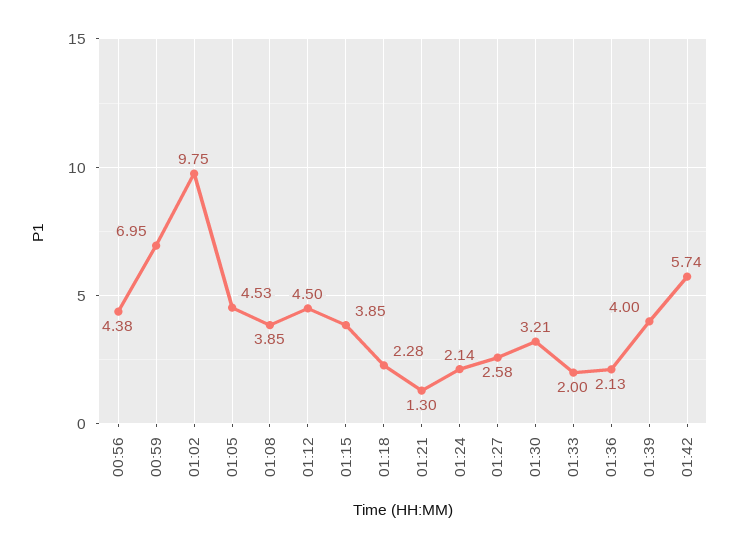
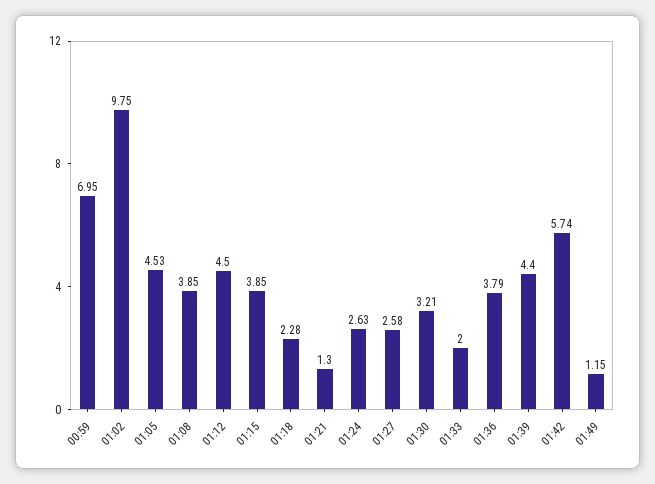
00:56: 4.38 -> none
01:24: 2.14 -> 2.63
01:36: 2.13 -> 3.79
01:39: 4 -> 4.4
01:49: none -> 1.15

